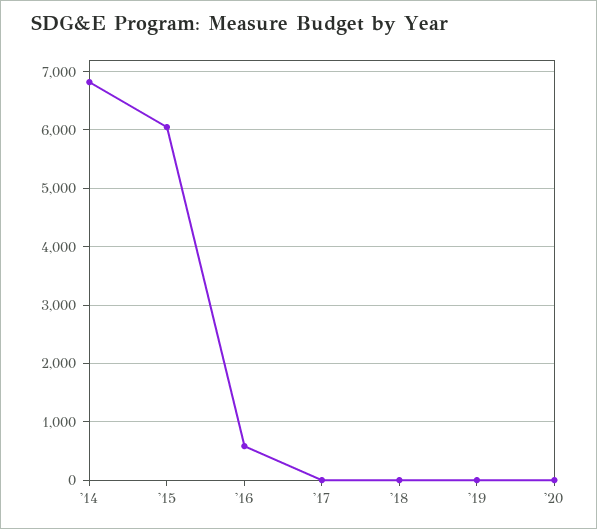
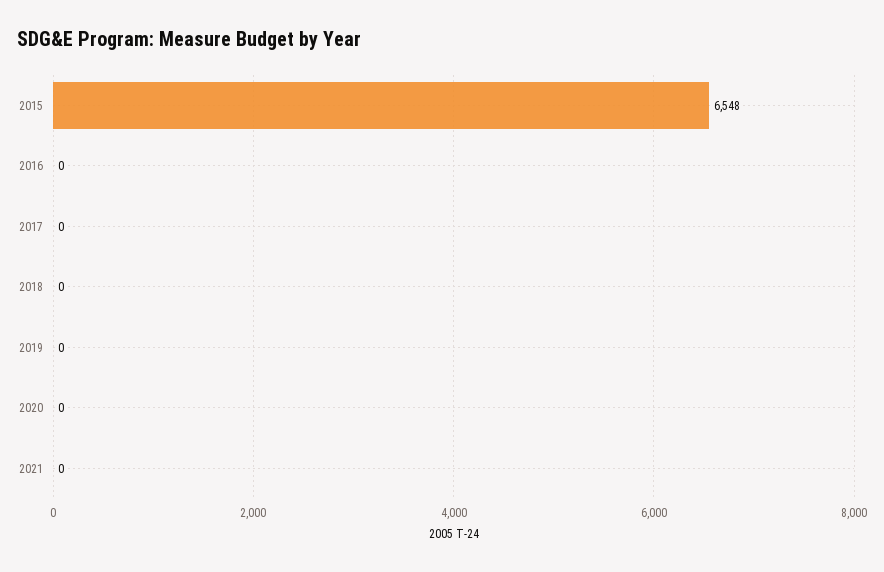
'14: 6800 -> none
'15: 6000 -> 6548
'16: 600 -> 0
2021: none -> 0

